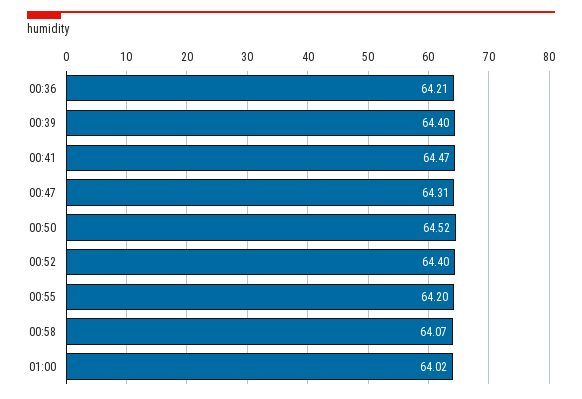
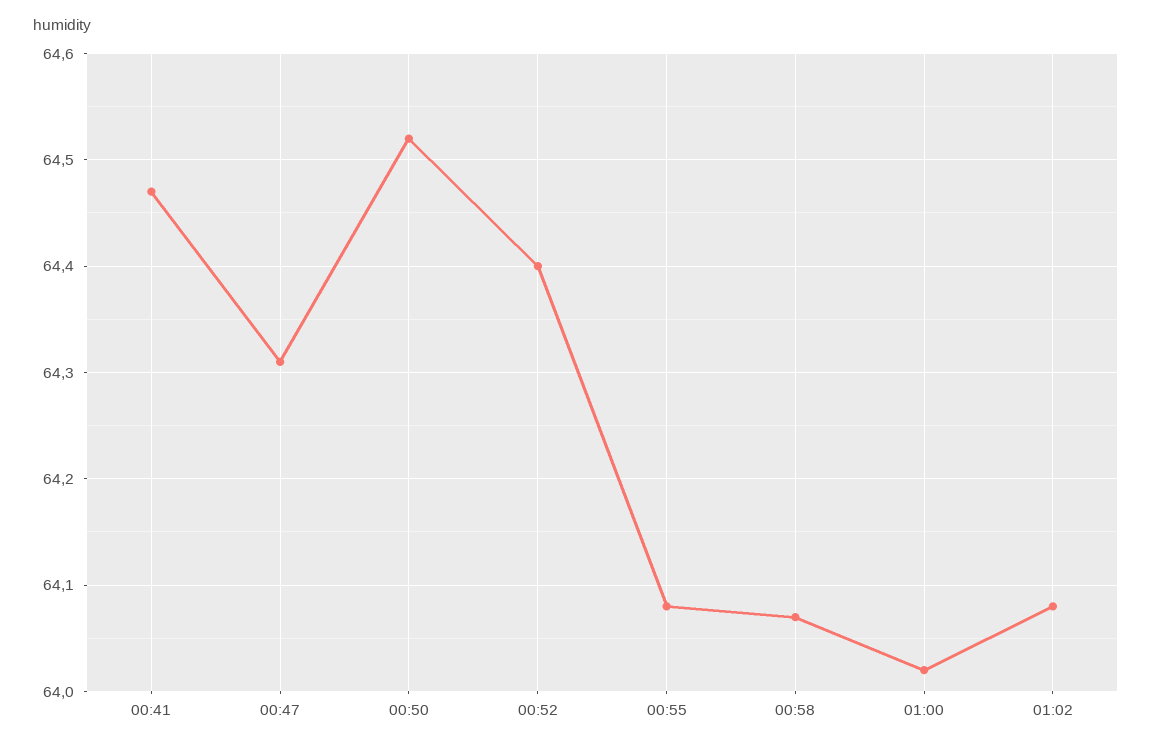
00:36: 64.21 -> none
00:39: 64.4 -> none
00:55: 64.2 -> 64.08
01:02: none -> 64.08

